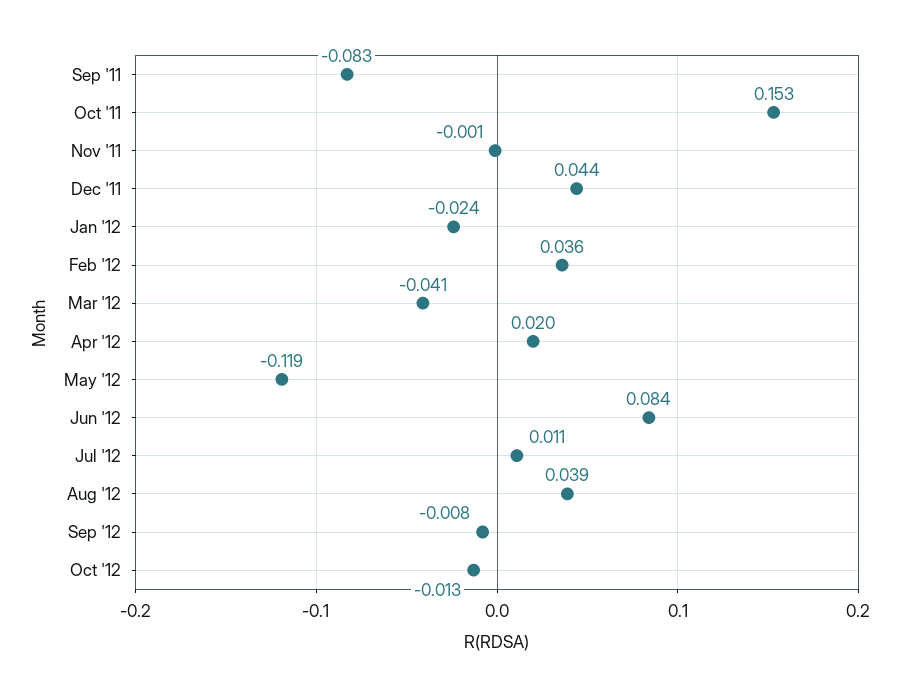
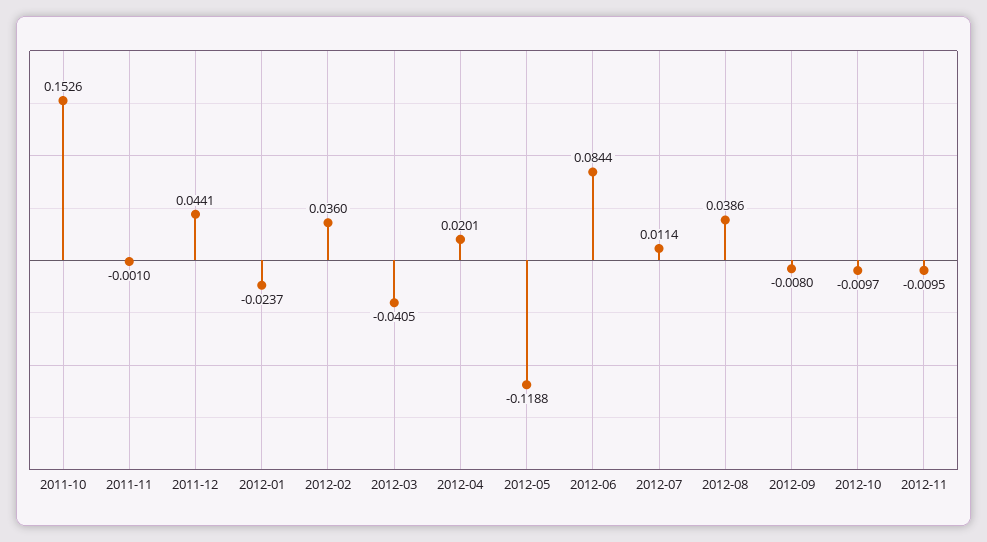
Sep '11: -0.083 -> none
Oct '12: -0.013 -> -0.0097
2012-11: none -> -0.0095

